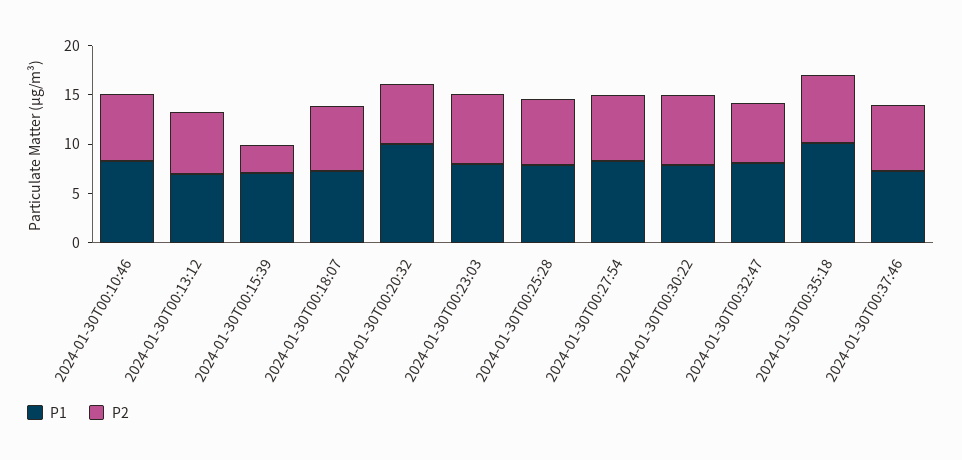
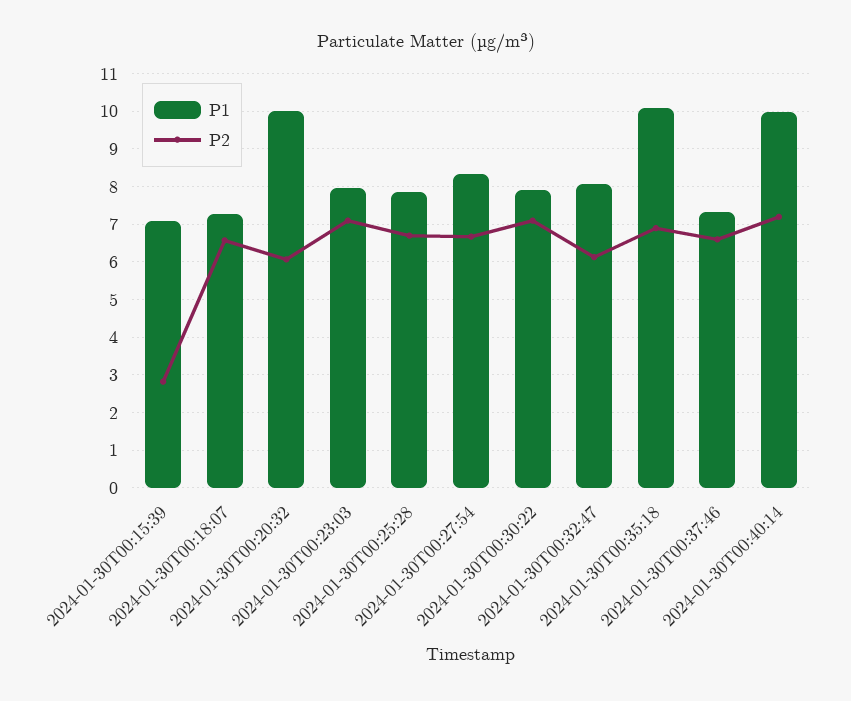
P1, 2024-01-30T00:10:46: 8 -> none
P2, 2024-01-30T00:10:46: 7 -> none
P1, 2024-01-30T00:13:12: 7 -> none
P2, 2024-01-30T00:13:12: 6 -> none
P1, 2024-01-30T00:40:14: none -> 10
P2, 2024-01-30T00:40:14: none -> 7.2

